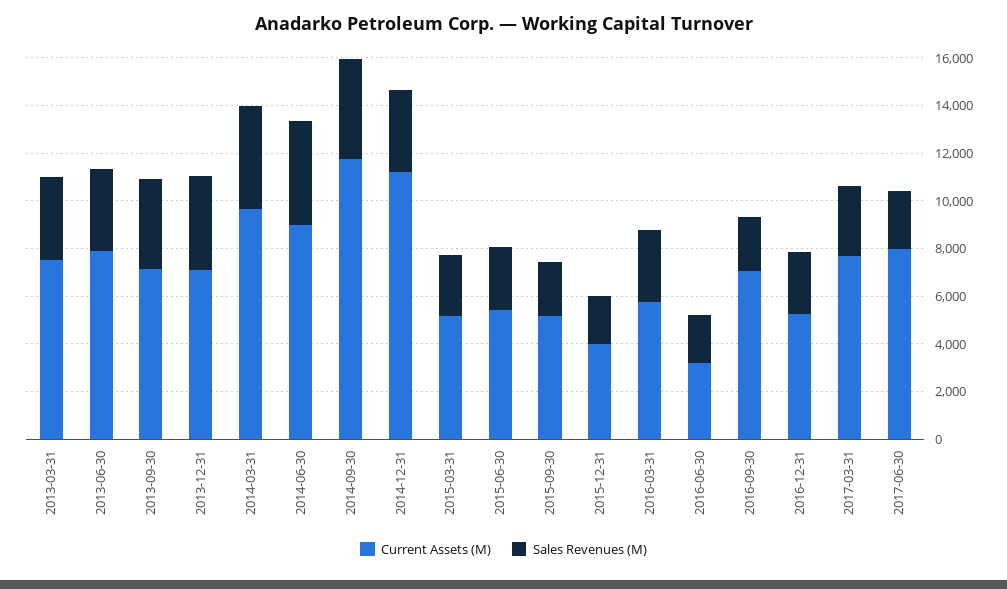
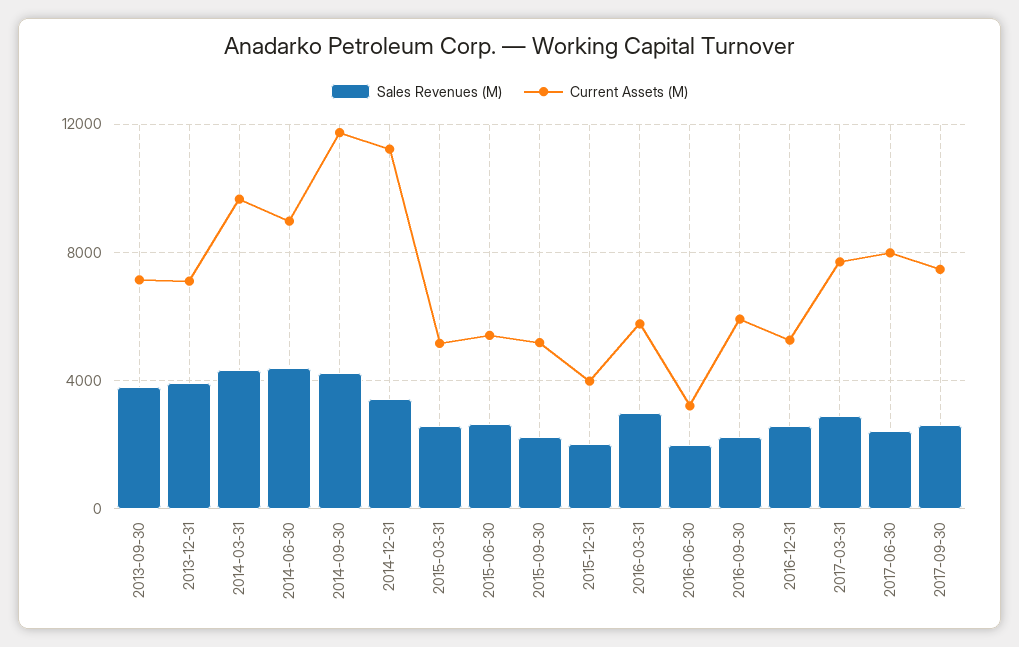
Current Assets (M), 2013-03-31: 7500 -> none
Sales Revenues (M), 2013-03-31: 3500 -> none
Current Assets (M), 2013-06-30: 8000 -> none
Sales Revenues (M), 2013-06-30: 3500 -> none
Current Assets (M), 2016-09-30: 7000 -> 6000
Sales Revenues (M), 2017-09-30: none -> 2500
Current Assets (M), 2017-09-30: none -> 7500

